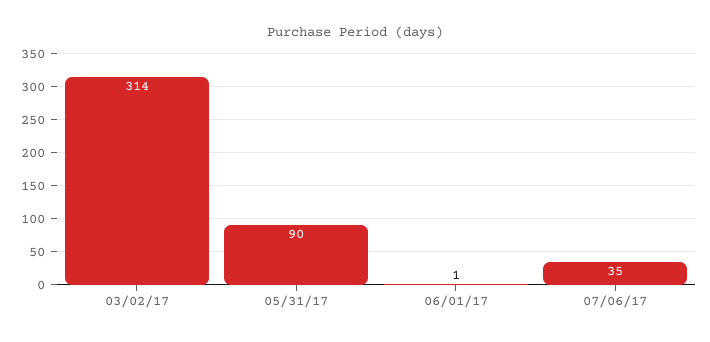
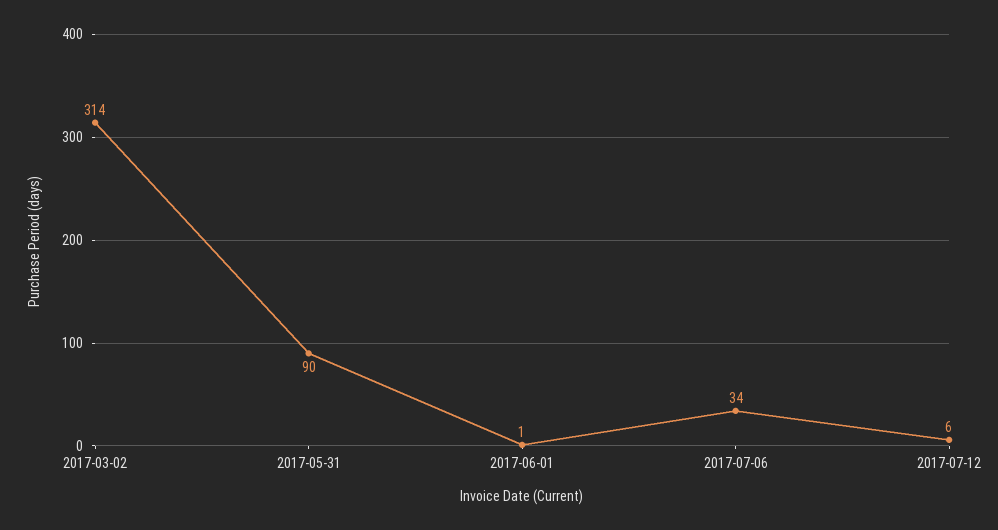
07/06/17: 35 -> 34
2017-07-12: none -> 6

